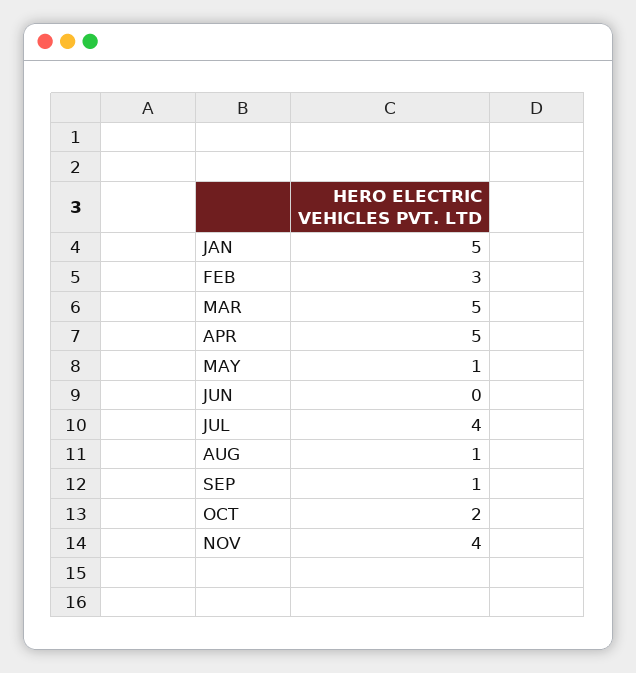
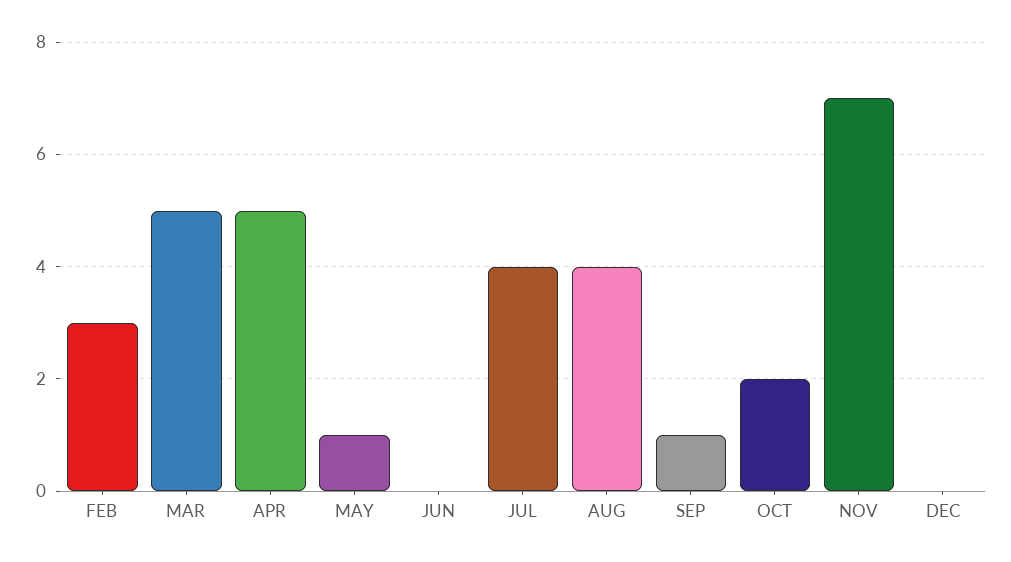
JAN: 5 -> none
AUG: 1 -> 4
NOV: 4 -> 7
DEC: none -> 0

